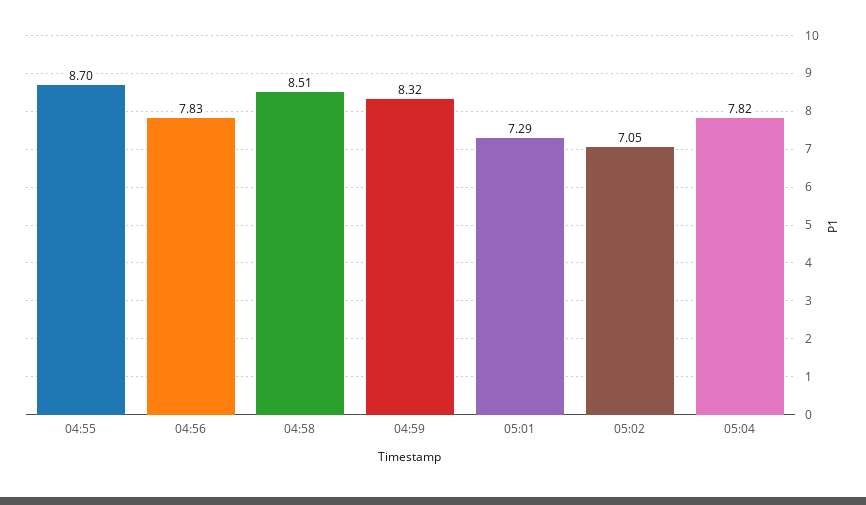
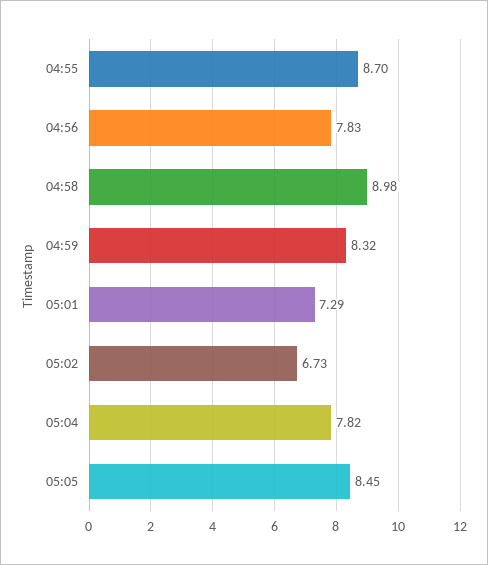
04:58: 8.51 -> 8.98
05:02: 7.05 -> 6.73
05:05: none -> 8.45

